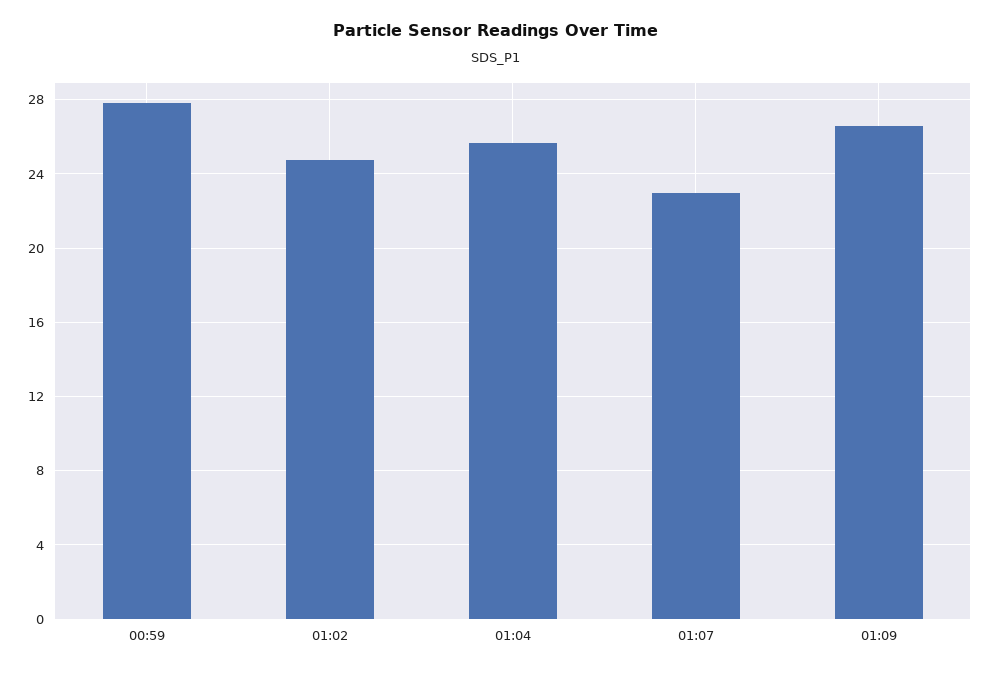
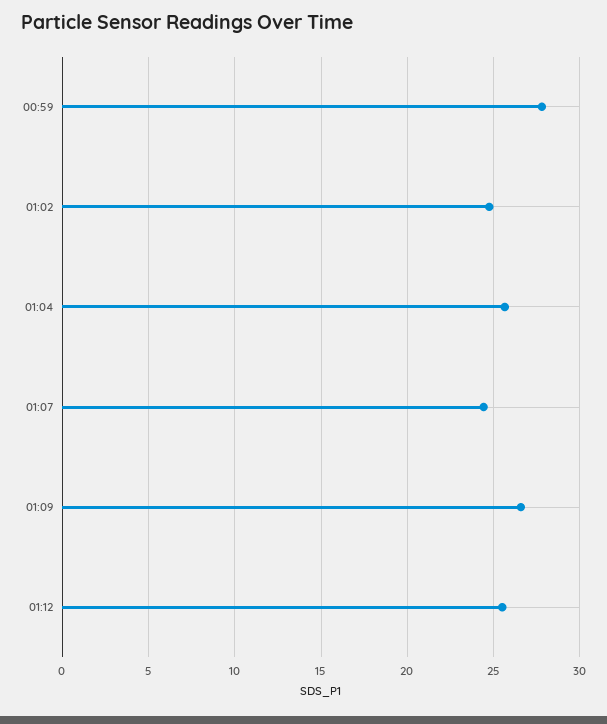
01:07: 23 -> 24.5
01:12: none -> 25.5

